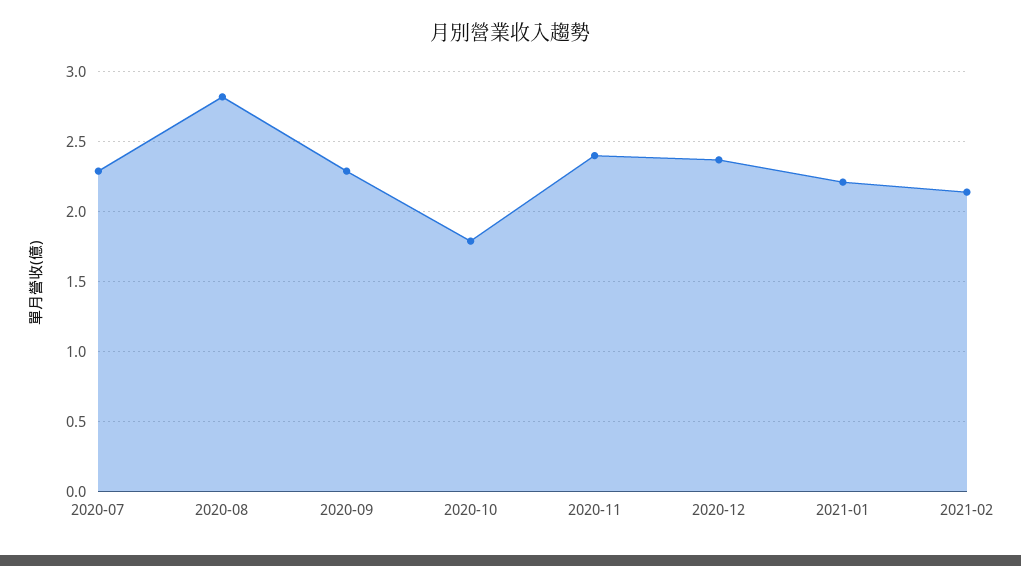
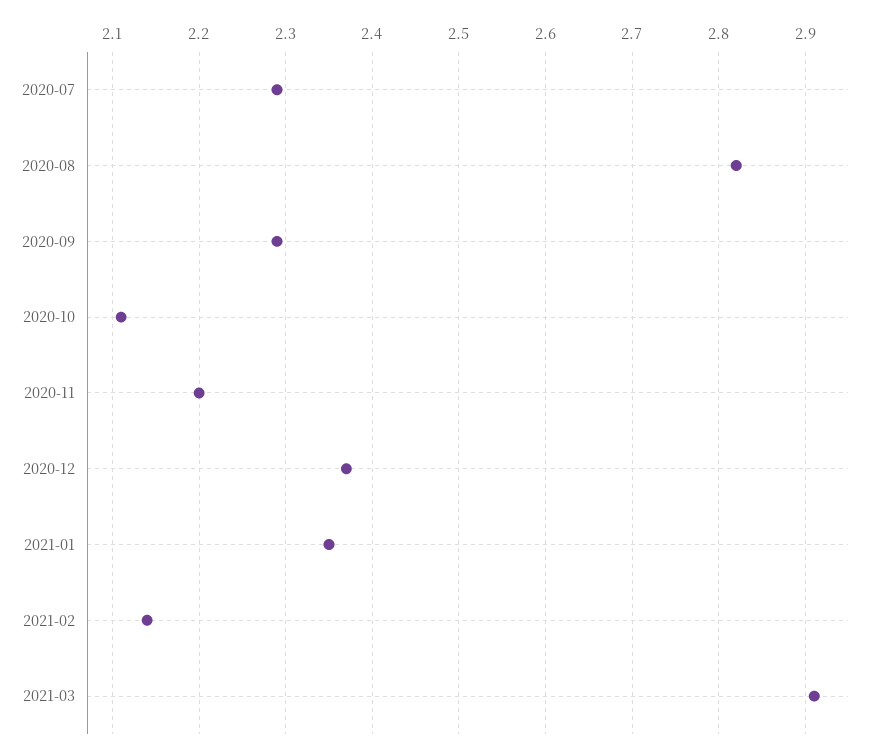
2020-10: 1.8 -> 2.11
2020-11: 2.4 -> 2.2
2021-01: 2.2 -> 2.35
2021-03: none -> 2.91

